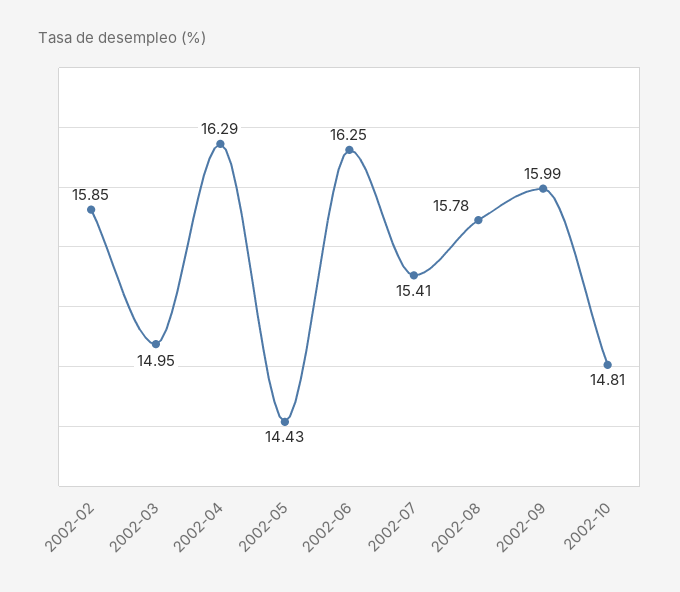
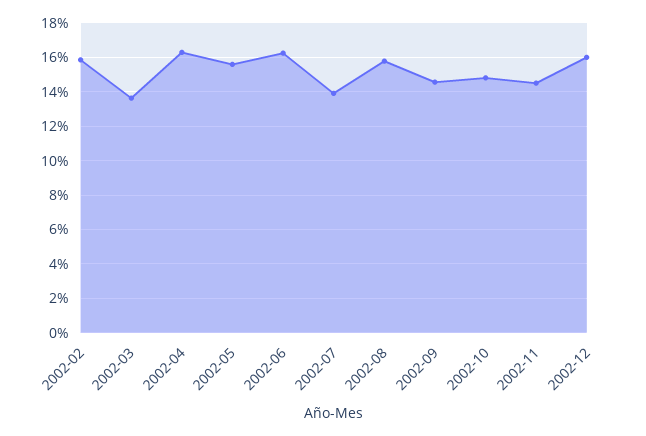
2002-03: 14.95 -> 13.5
2002-05: 14.43 -> 15.5
2002-07: 15.41 -> 14
2002-09: 15.99 -> 14.5
2002-11: none -> 14.5
2002-12: none -> 16

